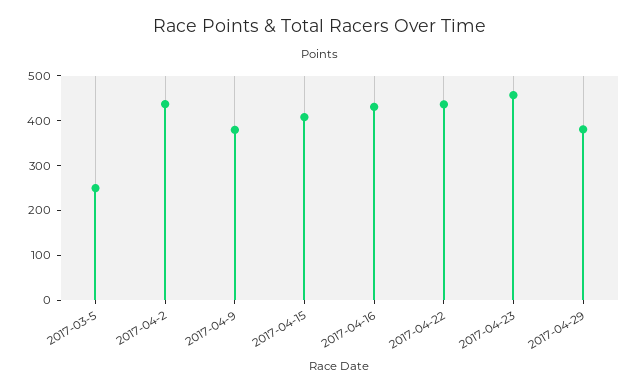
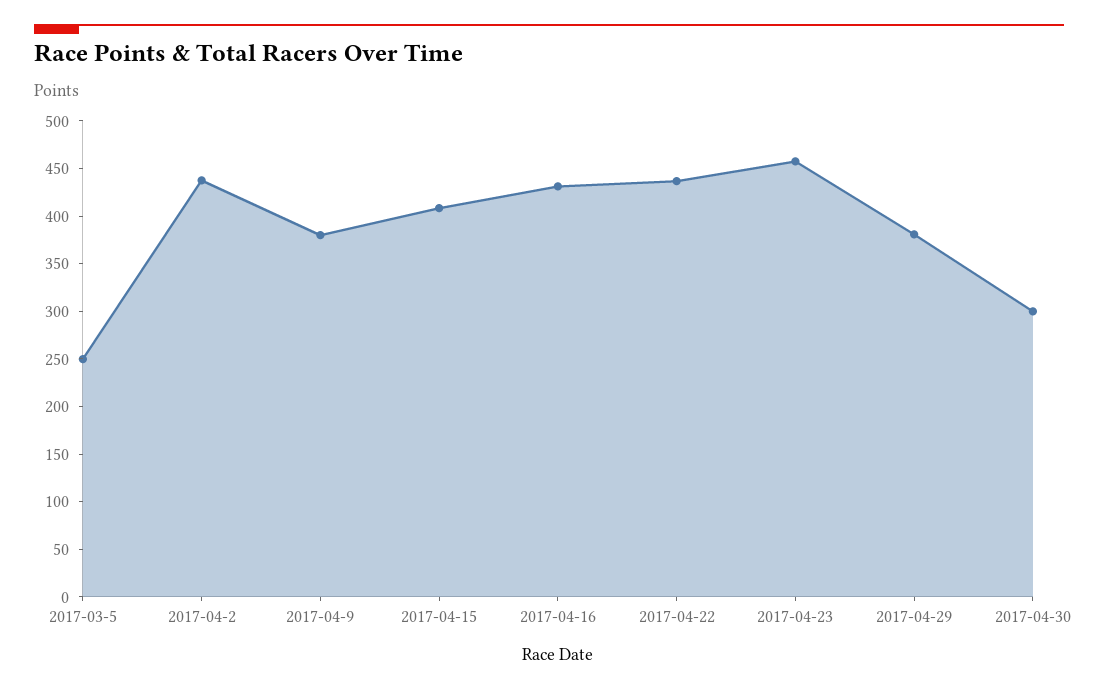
2017-04-30: none -> 300

